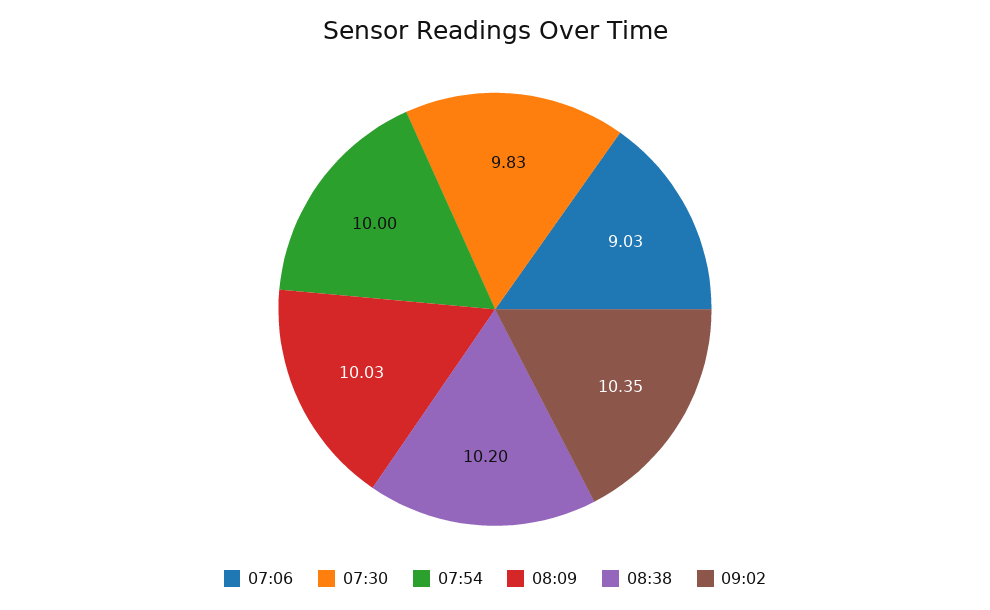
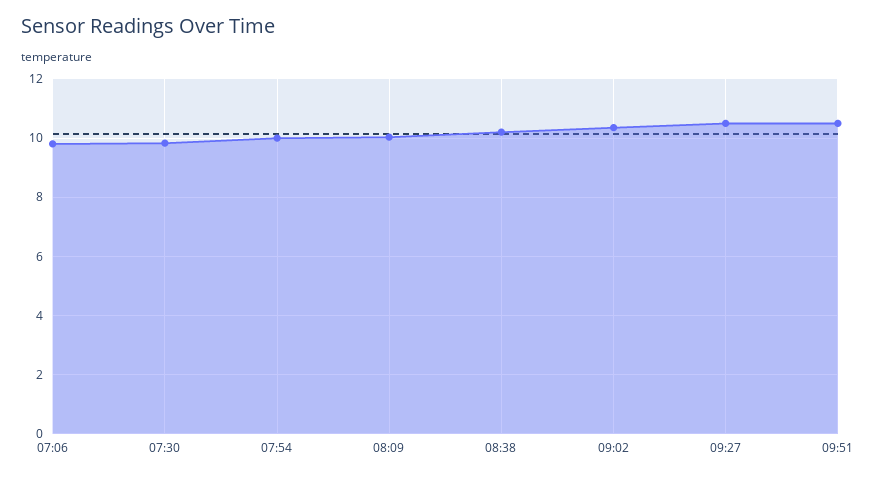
07:06: 9.03 -> 9.75
09:27: none -> 10.5
09:51: none -> 10.5

